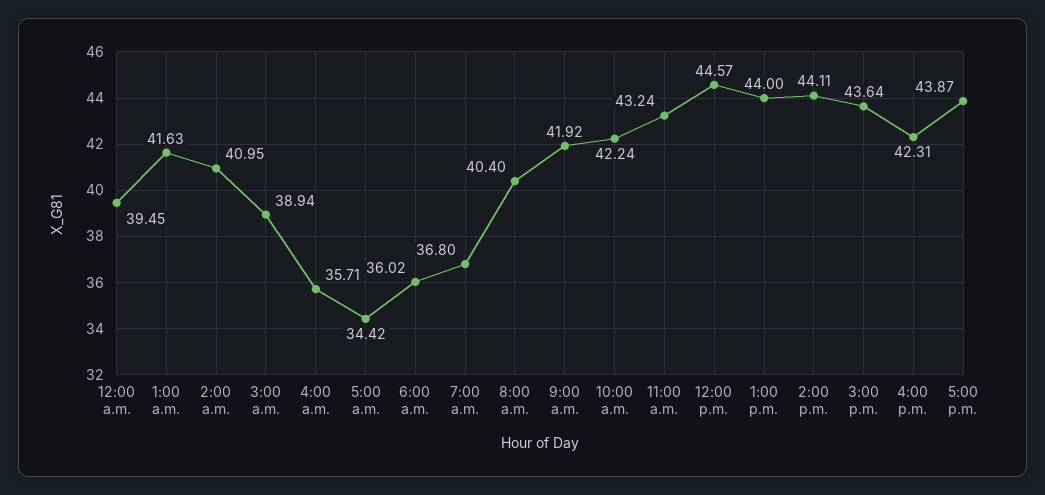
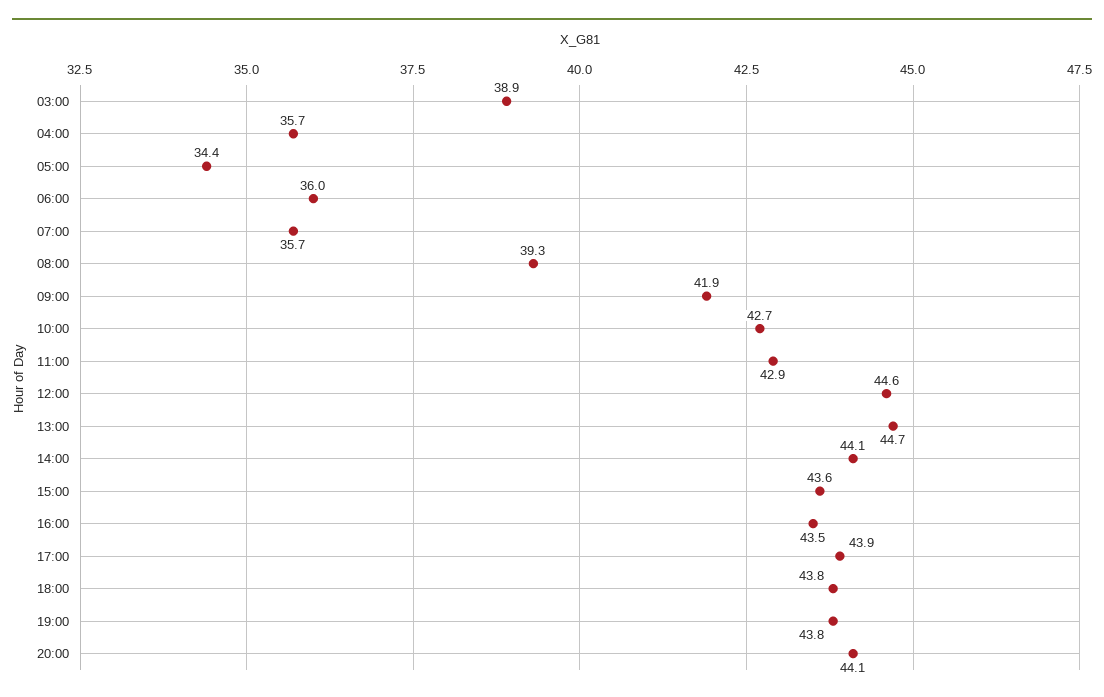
12:00 a.m.: 39.45 -> none
1:00 a.m.: 41.63 -> none
2:00 a.m.: 40.95 -> none
7:00 a.m.: 36.8 -> 35.7
8:00 a.m.: 40.4 -> 39.3
10:00 a.m.: 42.24 -> 42.7
11:00 a.m.: 43.24 -> 42.9
1:00 p.m.: 44 -> 44.7
4:00 p.m.: 42.31 -> 43.5
18:00: none -> 43.8
19:00: none -> 43.8
20:00: none -> 44.1

